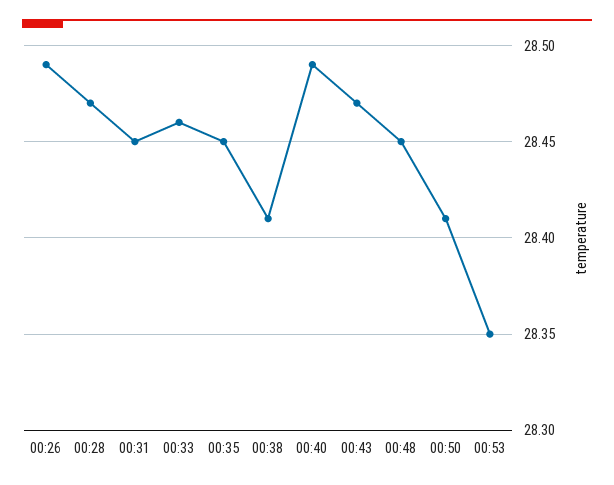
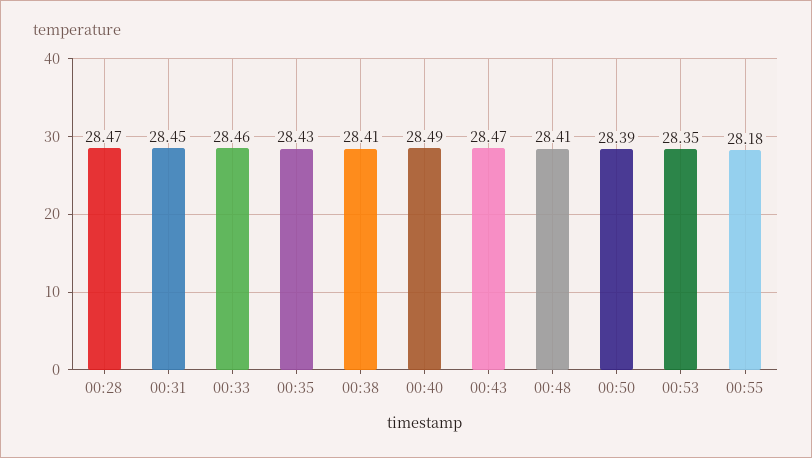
00:26: 28.49 -> none
00:35: 28.45 -> 28.43
00:48: 28.45 -> 28.41
00:50: 28.41 -> 28.39
00:55: none -> 28.18

